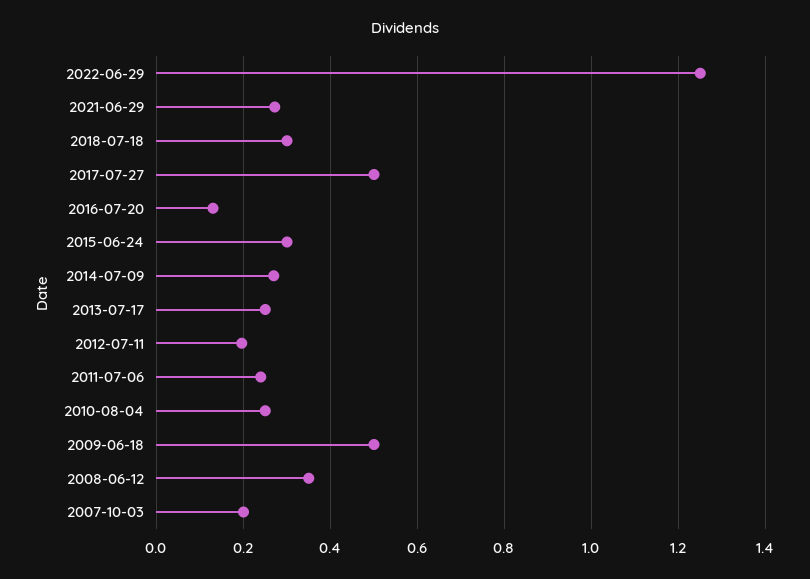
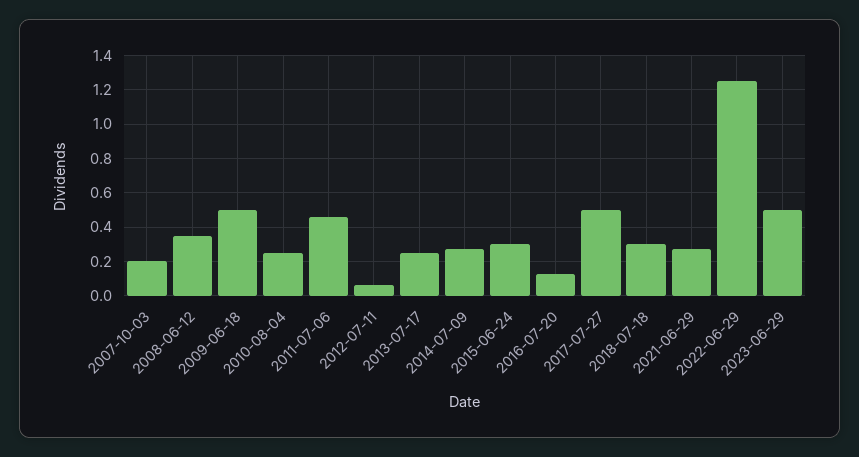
2012-07-11: 0.2 -> 0.05
2011-07-06: 0.24 -> 0.45
2023-06-29: none -> 0.5

